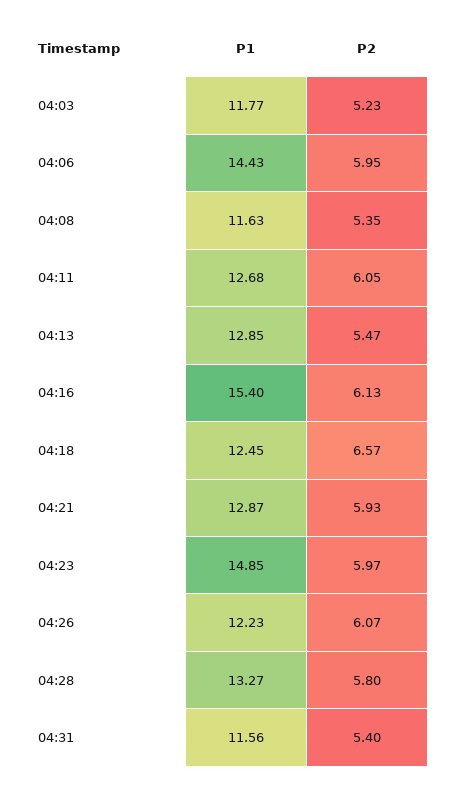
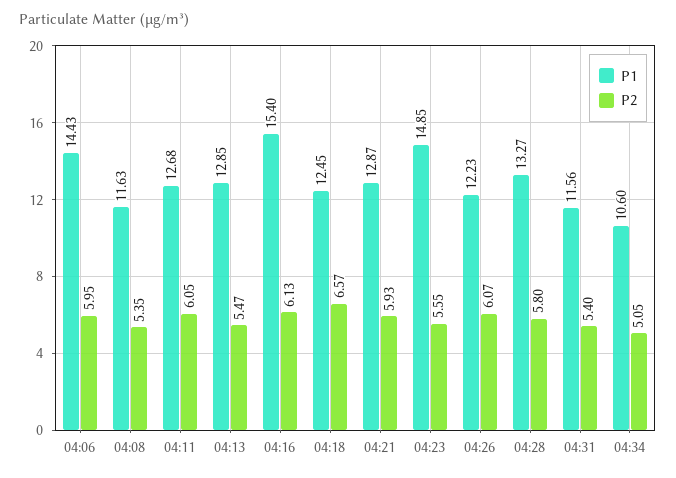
P1, 04:03: 11.77 -> none
P2, 04:03: 5.23 -> none
P2, 04:23: 5.97 -> 5.55
P1, 04:34: none -> 10.6
P2, 04:34: none -> 5.05

